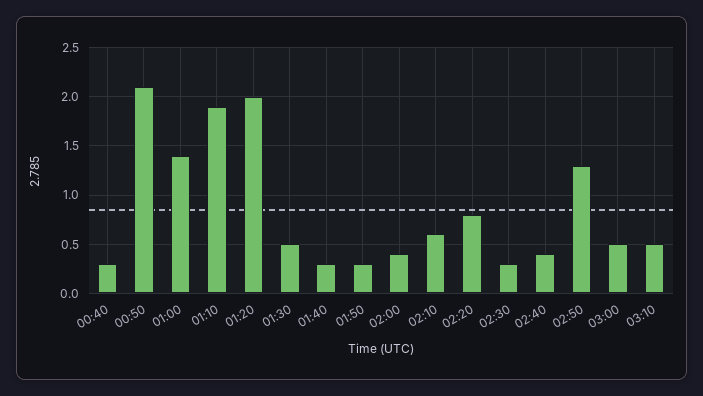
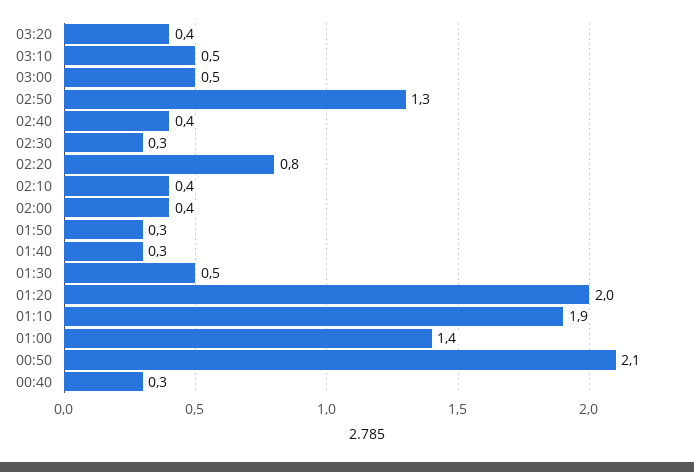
02:10: 0.6 -> 0.4
03:20: none -> 0.4

